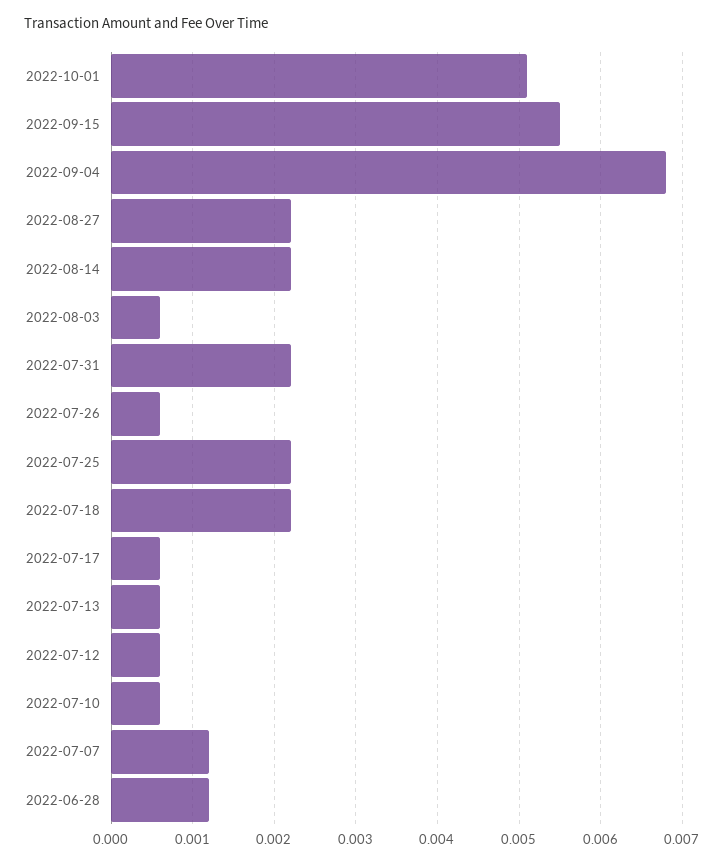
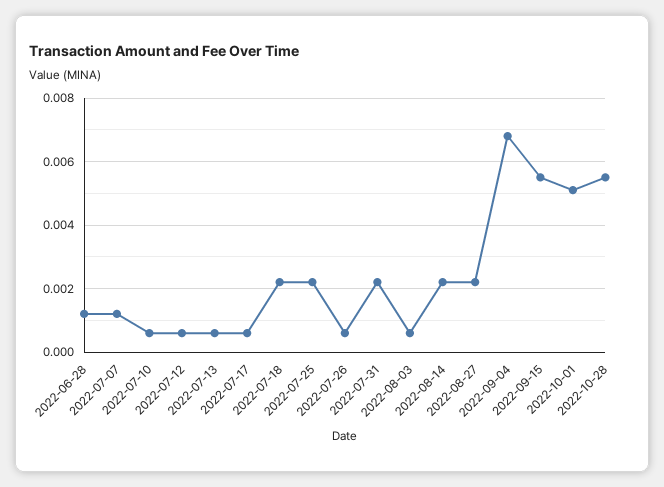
2022-10-28: none -> 0.0055

